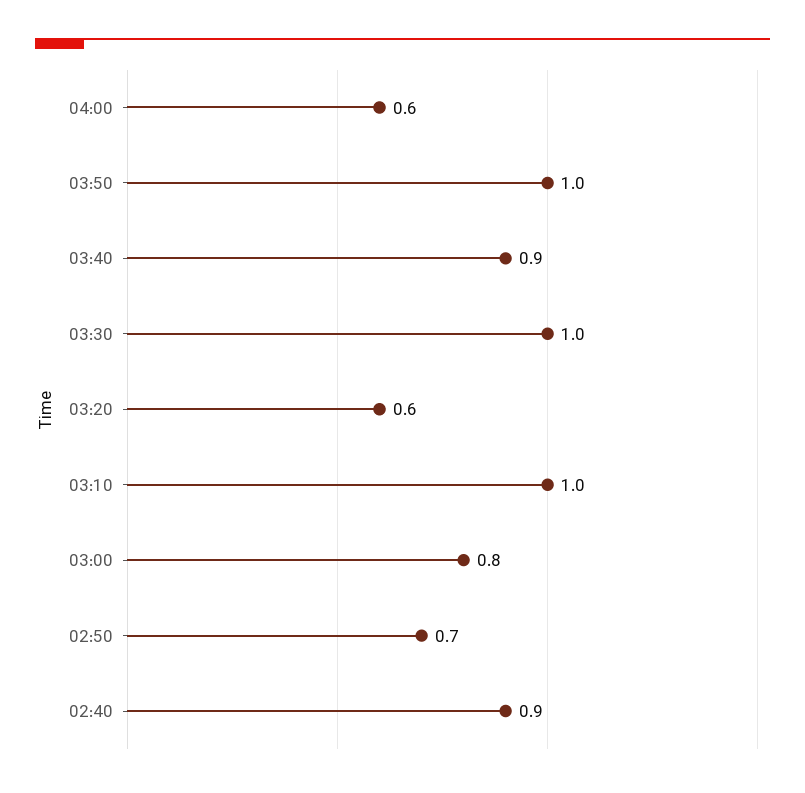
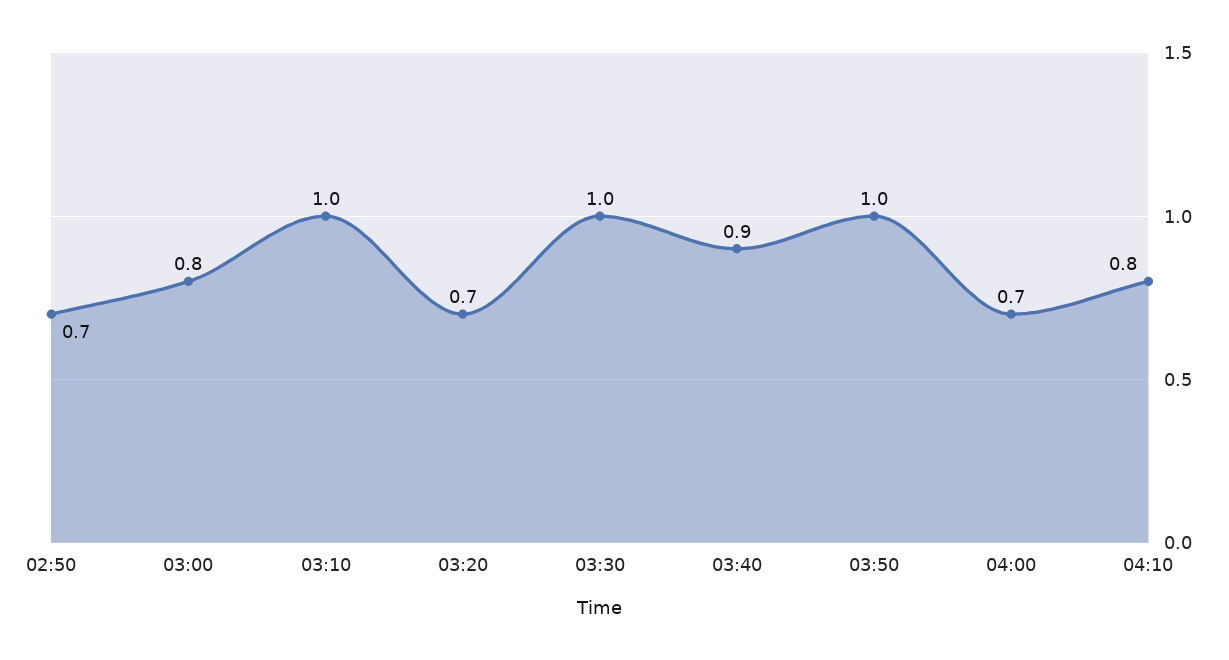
04:00: 0.6 -> 0.7
03:20: 0.6 -> 0.7
02:40: 0.9 -> none
04:10: none -> 0.8

